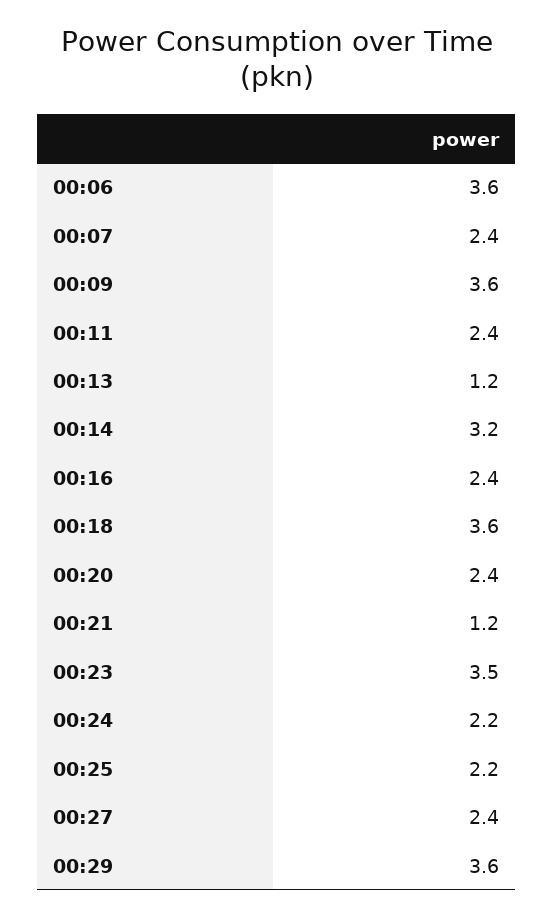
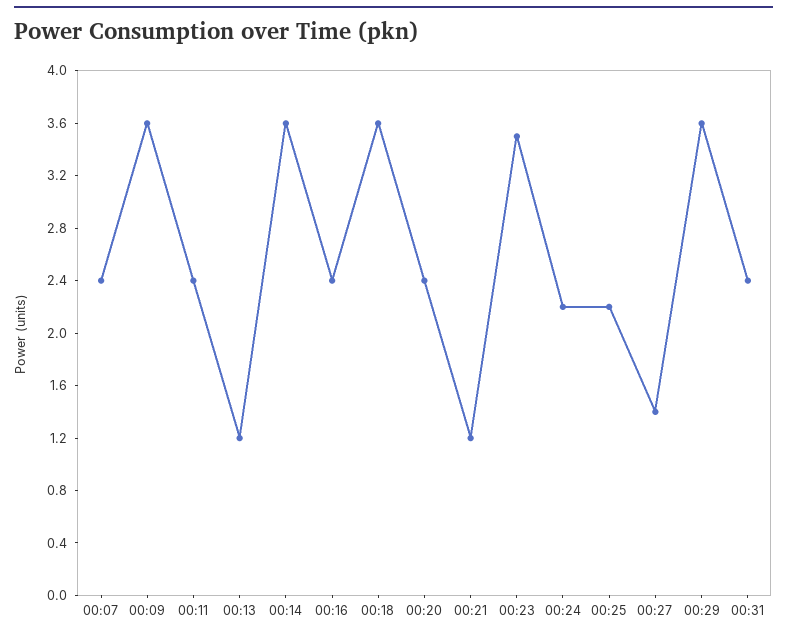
00:06: 3.6 -> none
00:14: 3.2 -> 3.6
00:27: 2.4 -> 1.4
00:31: none -> 2.4

